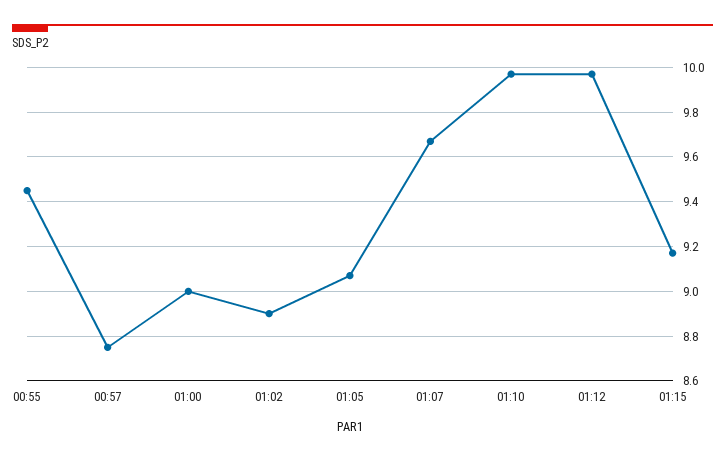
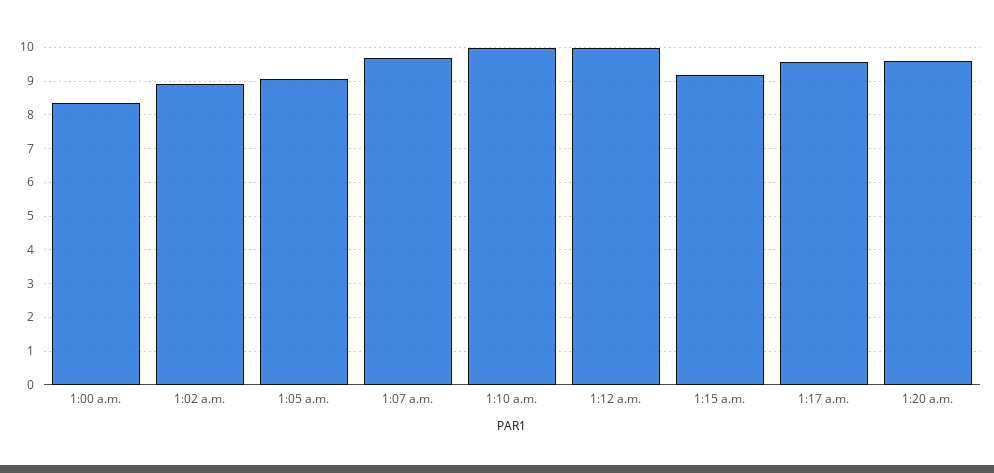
00:55: 9.45 -> none
00:57: 8.75 -> none
01:00: 9 -> 8.4
1:17 a.m.: none -> 9.6
1:20 a.m.: none -> 9.6

